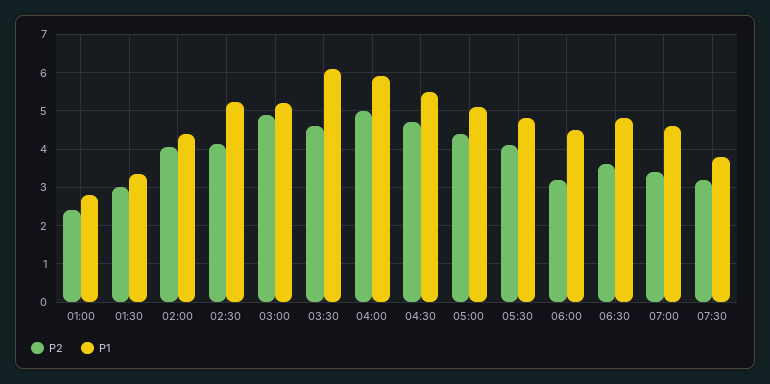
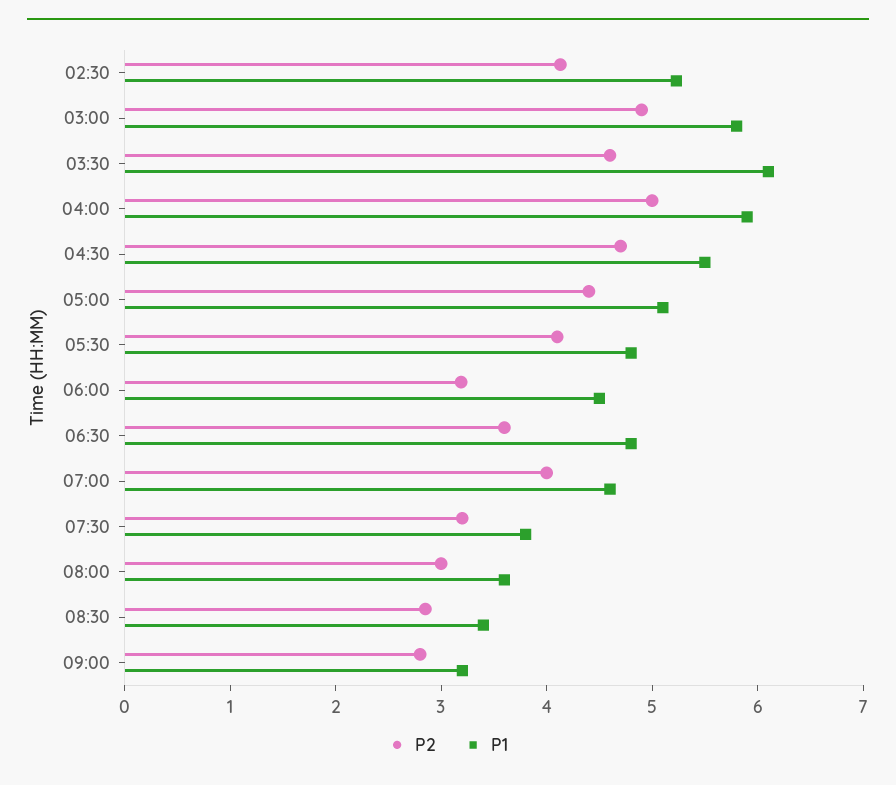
P2, 01:00: 2.4 -> none
P1, 01:00: 2.8 -> none
P2, 01:30: 3 -> none
P1, 01:30: 3.4 -> none
P2, 02:00: 4 -> none
P1, 02:00: 4.4 -> none
P1, 03:00: 5.2 -> 5.8
P2, 07:00: 3.4 -> 4
P2, 08:00: none -> 3
P1, 08:00: none -> 3.6
P2, 08:30: none -> 2.8
P1, 08:30: none -> 3.4
P2, 09:00: none -> 2.8
P1, 09:00: none -> 3.2

